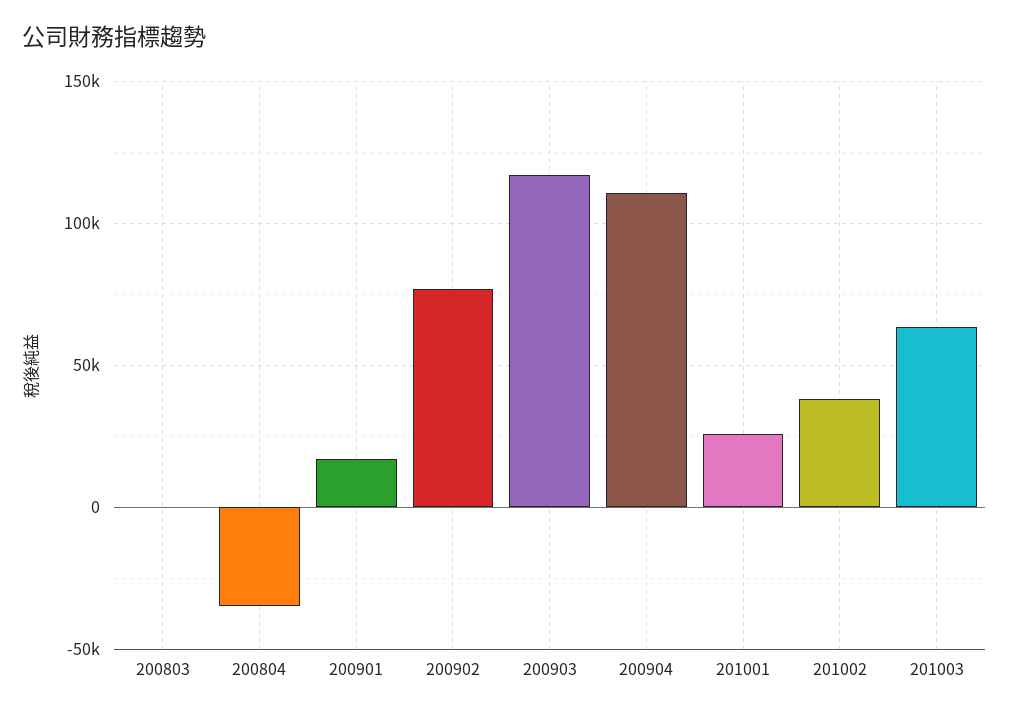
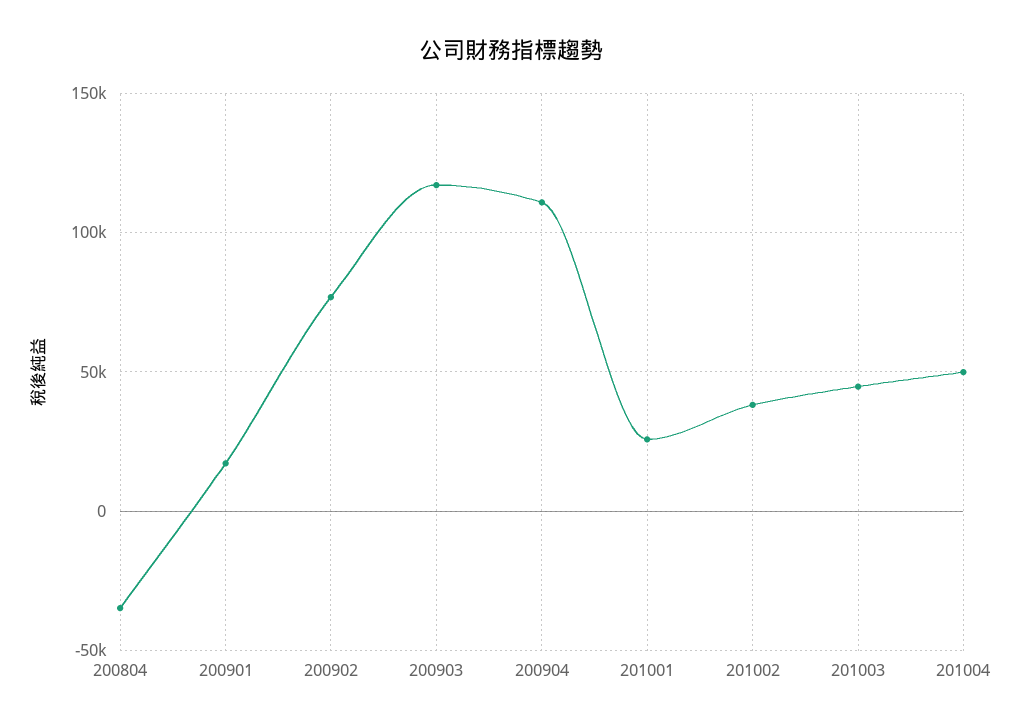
200803: 0 -> none
201003: 65000 -> 45000
201004: none -> 50000

